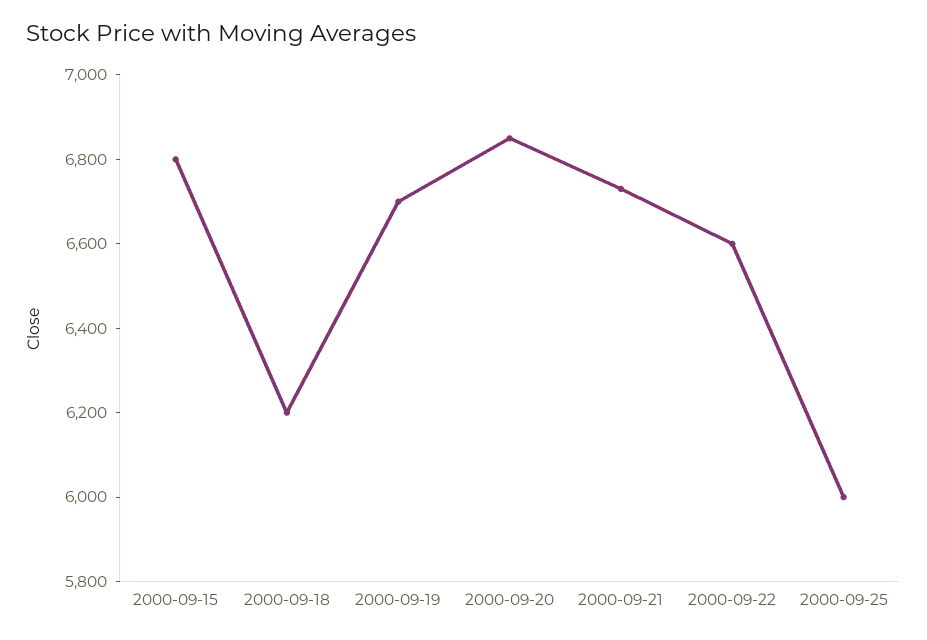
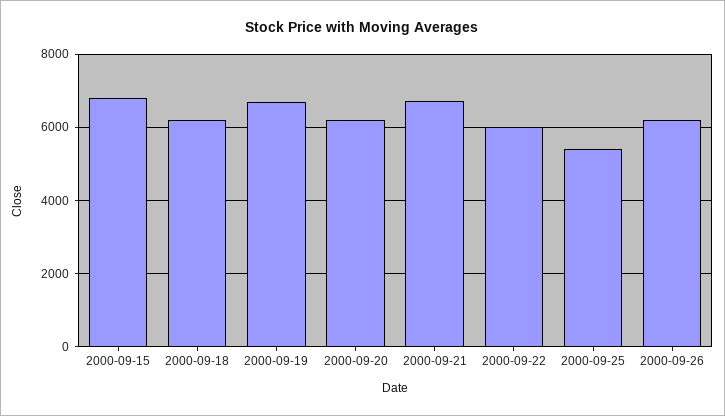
2000-09-20: 6850 -> 6200
2000-09-22: 6600 -> 6000
2000-09-25: 6000 -> 5400
2000-09-26: none -> 6200

